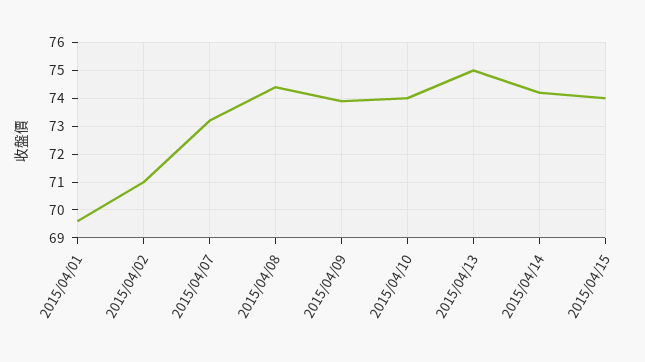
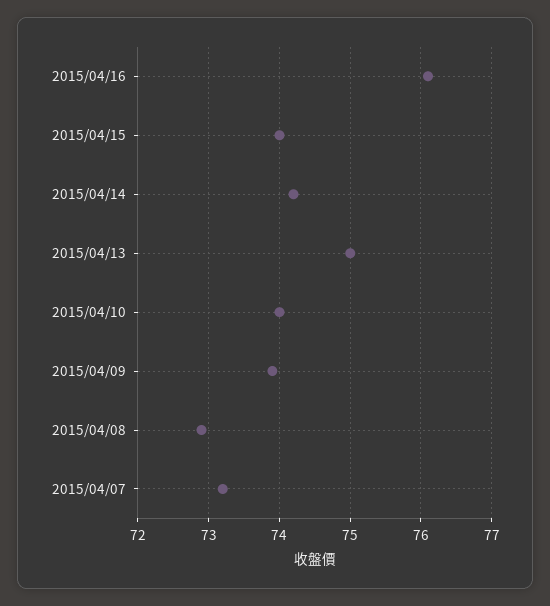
2015/04/01: 69.5 -> none
2015/04/02: 71 -> none
2015/04/08: 74.5 -> 72.9
2015/04/16: none -> 76.1

